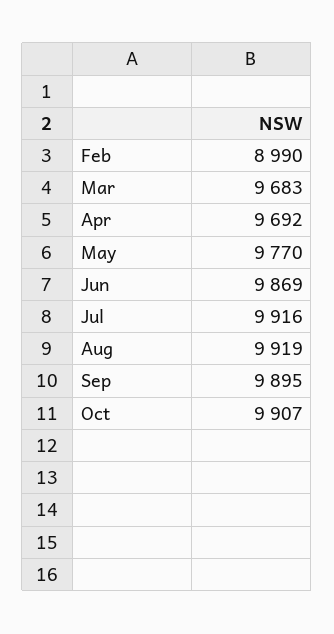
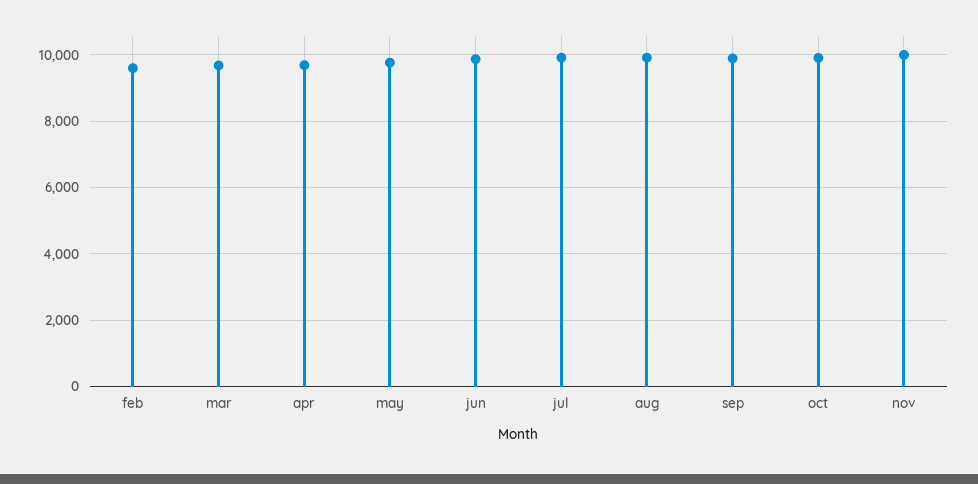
Feb: 8990 -> 9600
nov: none -> 10000

